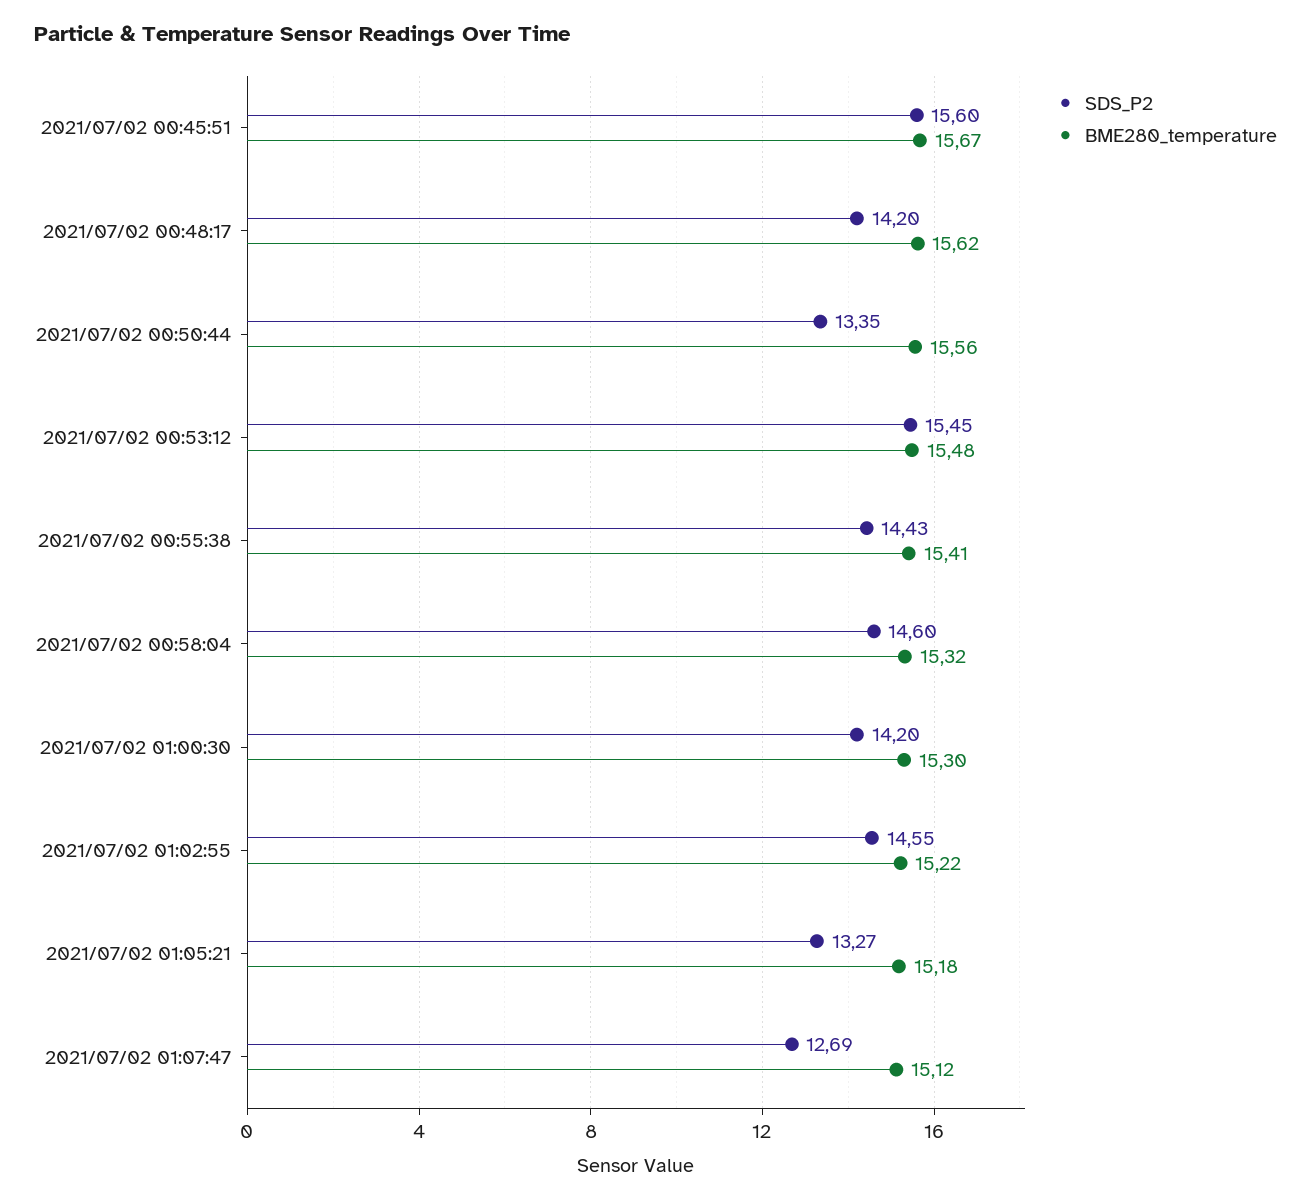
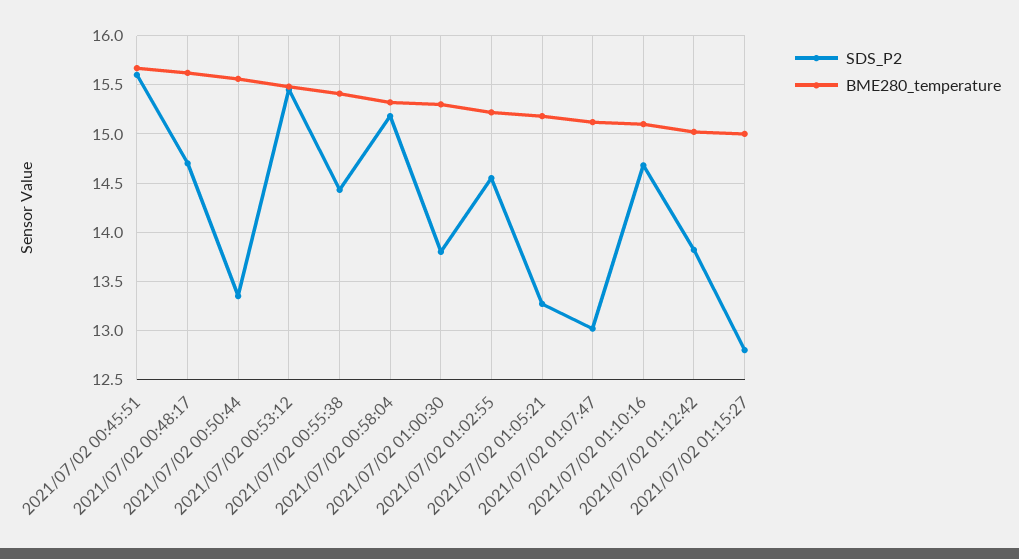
SDS_P2, 2021/07/02 00:48:17: 14.2 -> 14.7
SDS_P2, 2021/07/02 00:58:04: 14.6 -> 15.2
SDS_P2, 2021/07/02 01:00:30: 14.2 -> 13.8
SDS_P2, 2021/07/02 01:07:47: 12.69 -> 13
SDS_P2, 2021/07/02 01:10:16: none -> 14.7
BME280_temperature, 2021/07/02 01:10:16: none -> 15.1
SDS_P2, 2021/07/02 01:12:42: none -> 13.8
BME280_temperature, 2021/07/02 01:12:42: none -> 15
SDS_P2, 2021/07/02 01:15:27: none -> 12.8
BME280_temperature, 2021/07/02 01:15:27: none -> 15

